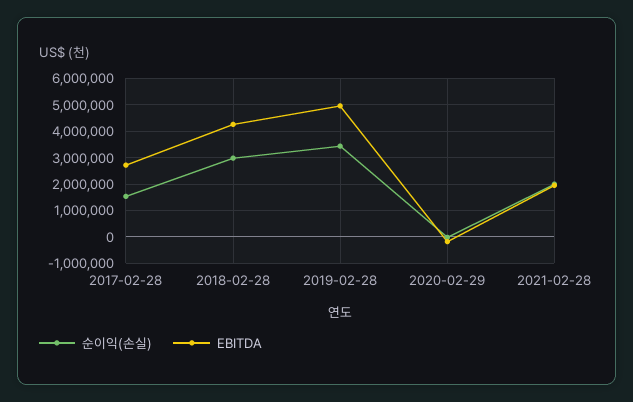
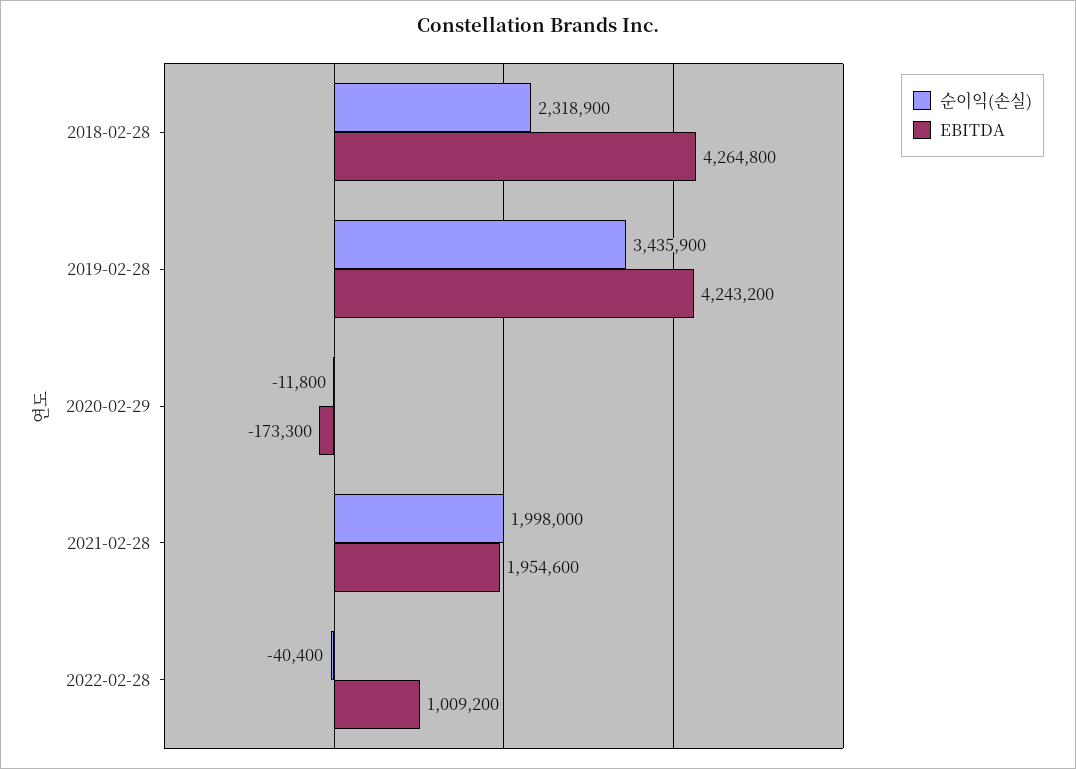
순이익(손실), 2017-02-28: 1500000 -> none
EBITDA, 2017-02-28: 2750000 -> none
순이익(손실), 2018-02-28: 3000000 -> 2318900
EBITDA, 2019-02-28: 5000000 -> 4243200
순이익(손실), 2022-02-28: none -> -40400
EBITDA, 2022-02-28: none -> 1009200

